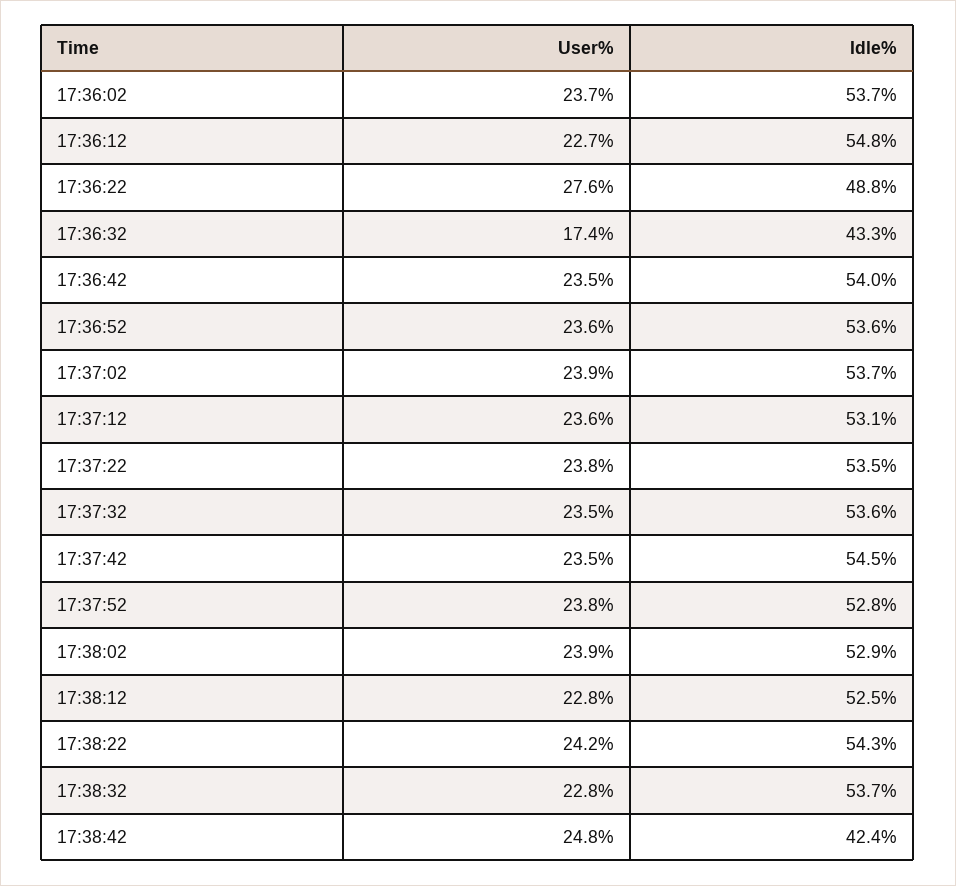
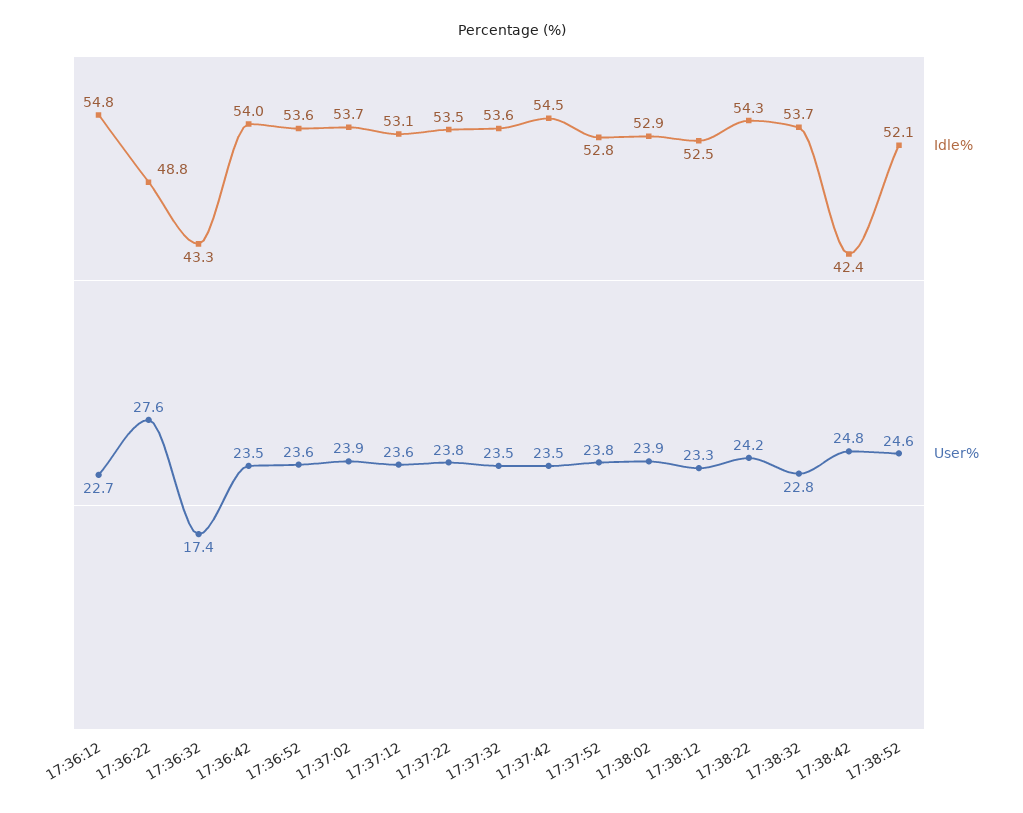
User%, 17:36:02: 23.7 -> none
Idle%, 17:36:02: 53.7 -> none
User%, 17:38:12: 22.8 -> 23.3
Idle%, 17:38:52: none -> 52.1
User%, 17:38:52: none -> 24.6

